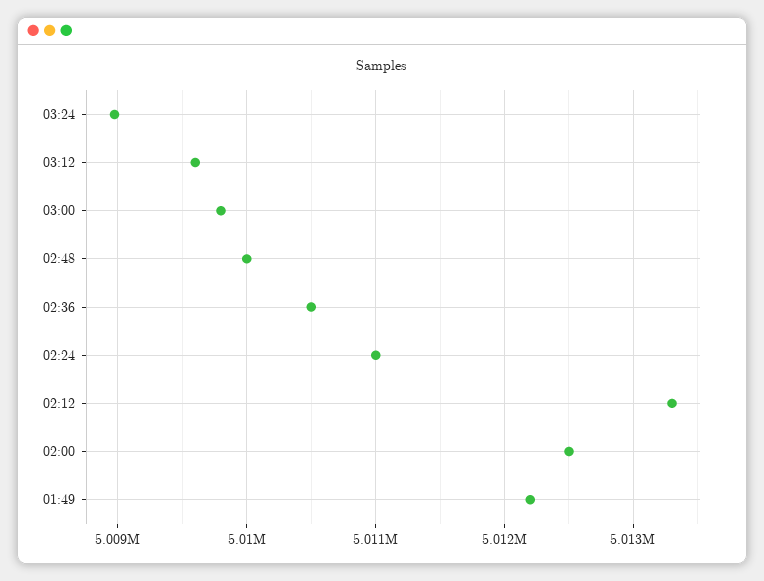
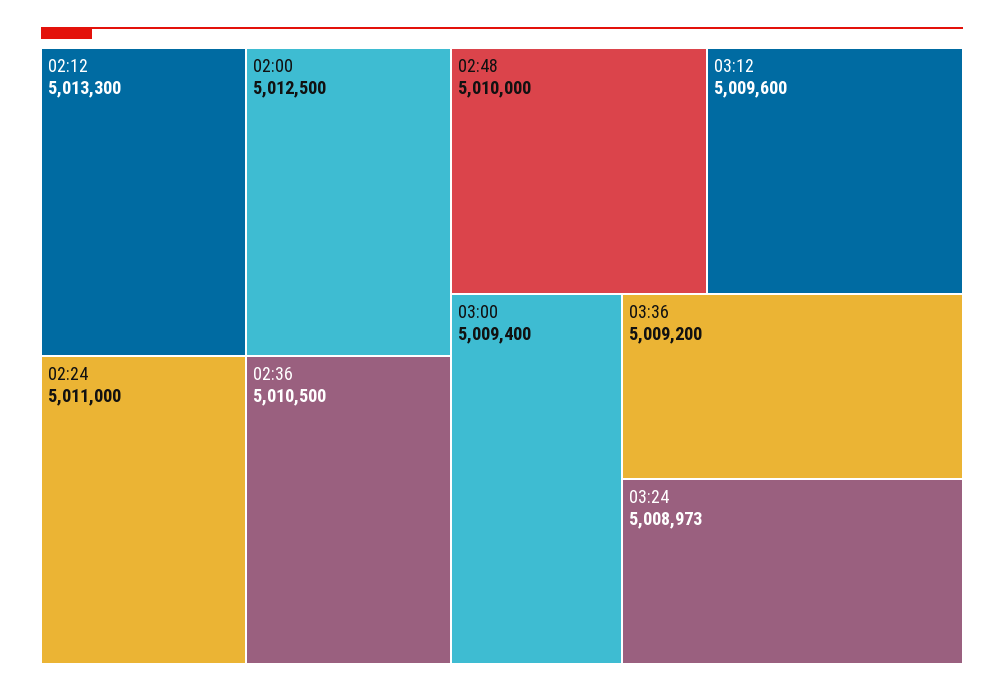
03:00: 5009800 -> 5009400
01:49: 5012200 -> none
03:36: none -> 5009200

